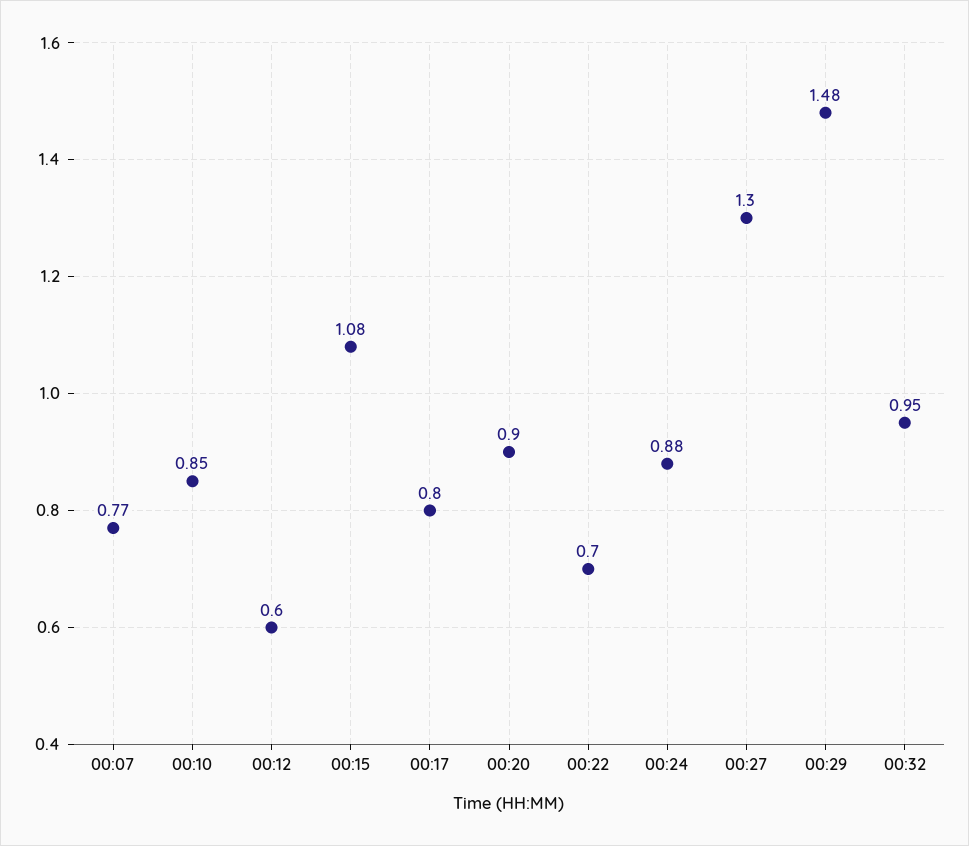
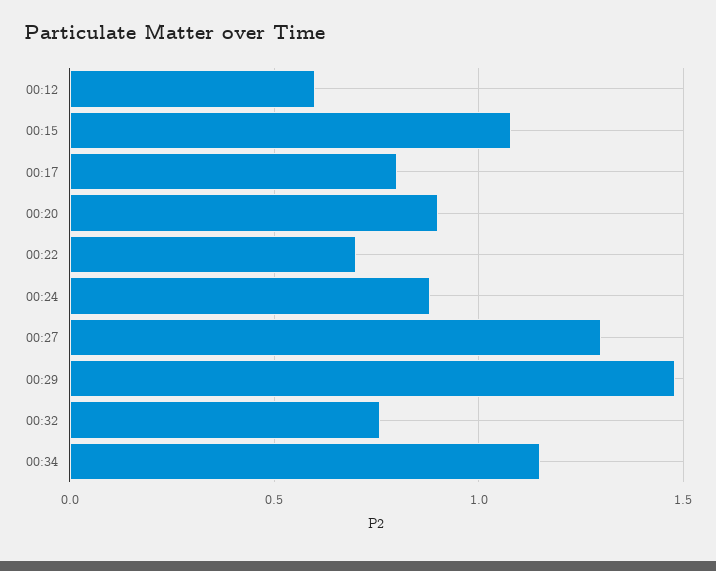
00:07: 0.77 -> none
00:10: 0.85 -> none
00:32: 0.95 -> 0.75
00:34: none -> 1.15

